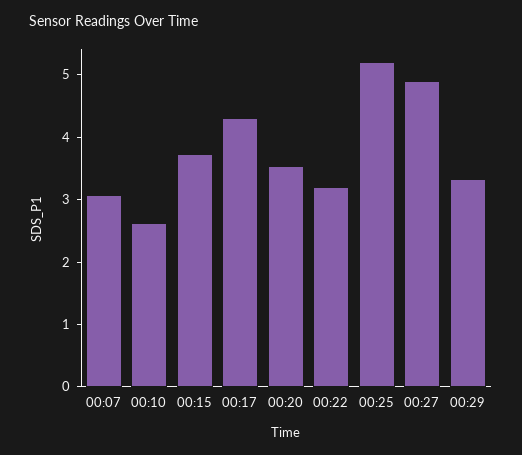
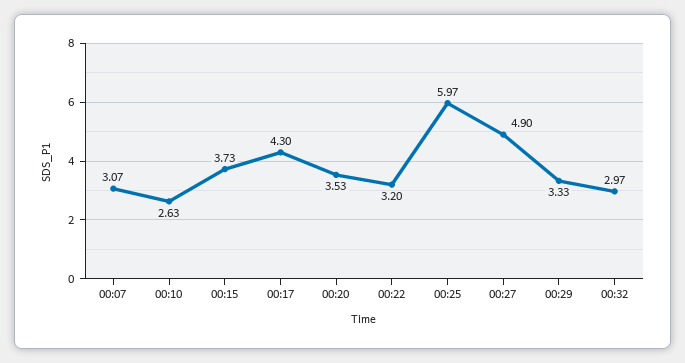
00:25: 5.2 -> 5.97
00:32: none -> 2.97

